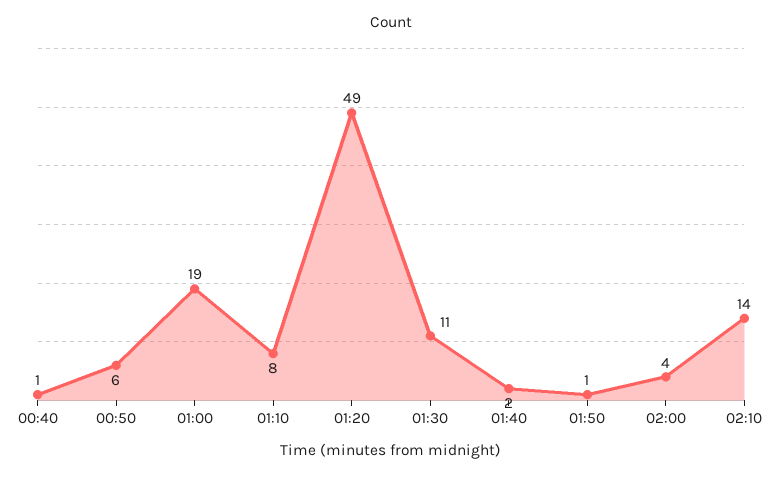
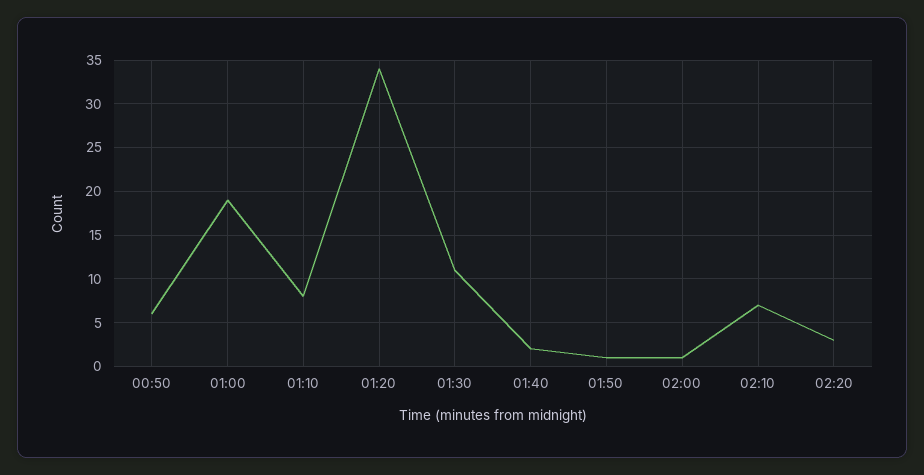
00:40: 1 -> none
01:20: 49 -> 34
02:00: 4 -> 1
02:10: 14 -> 7
02:20: none -> 3

